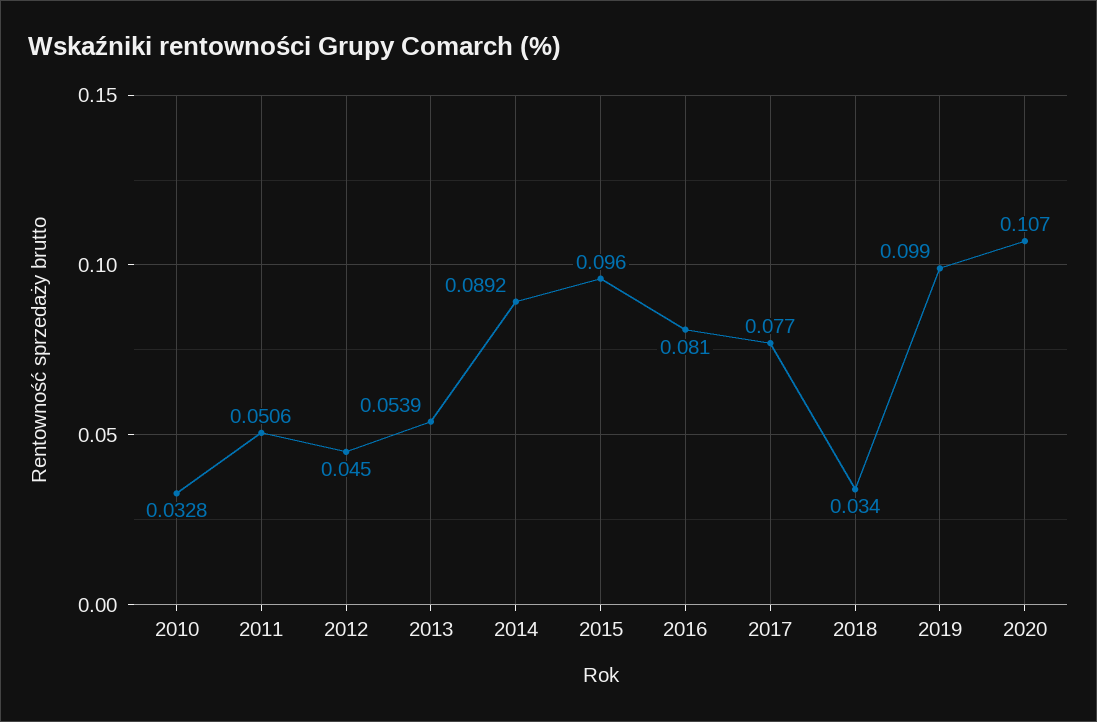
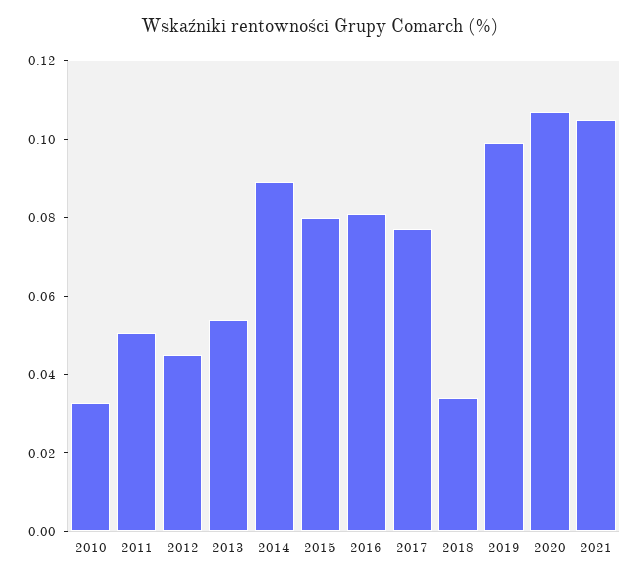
2015: 0.096 -> 0.08
2021: none -> 0.105

